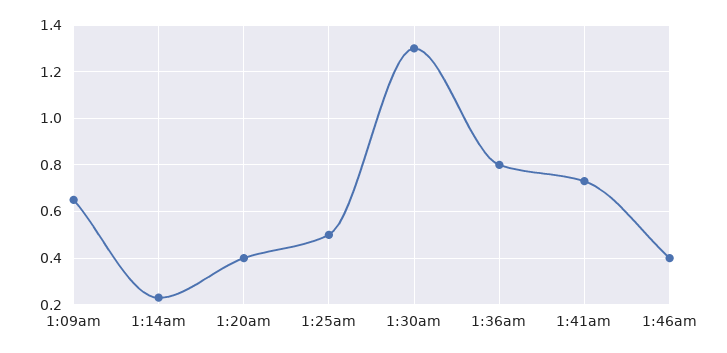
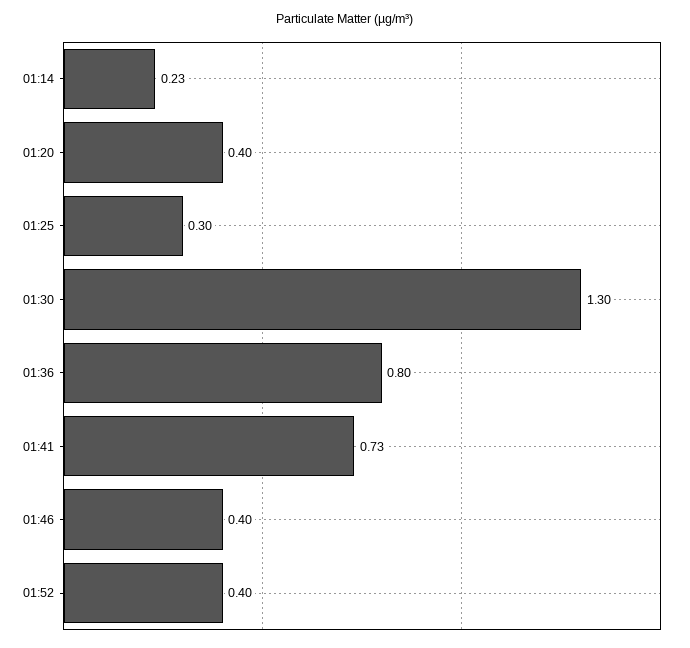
1:09am: 0.65 -> none
1:25am: 0.5 -> 0.3
01:52: none -> 0.4

